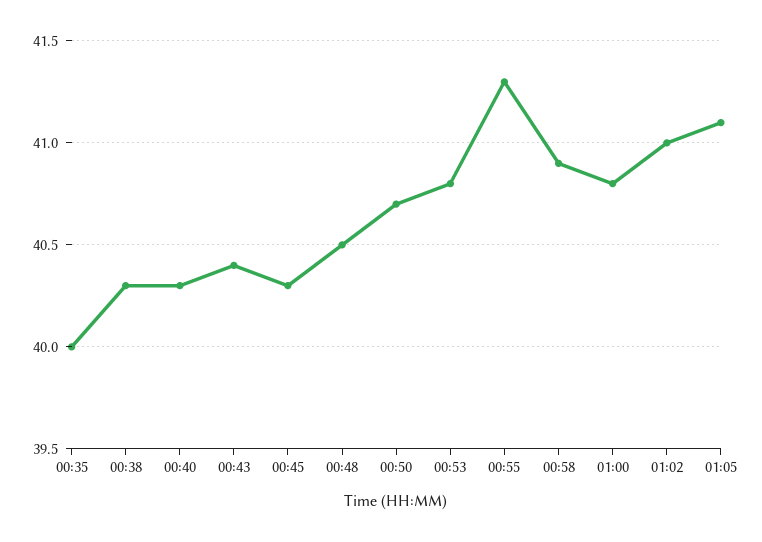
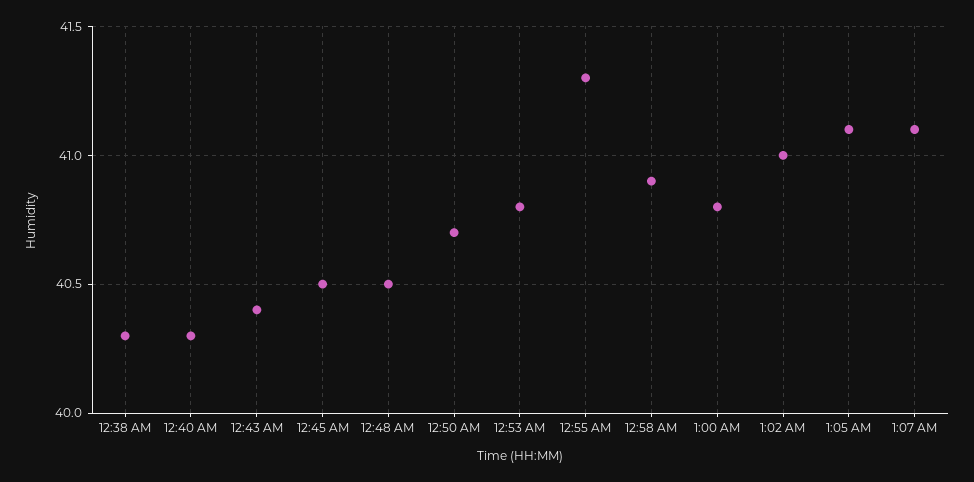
00:35: 40 -> none
00:45: 40.3 -> 40.5
1:07 AM: none -> 41.1

